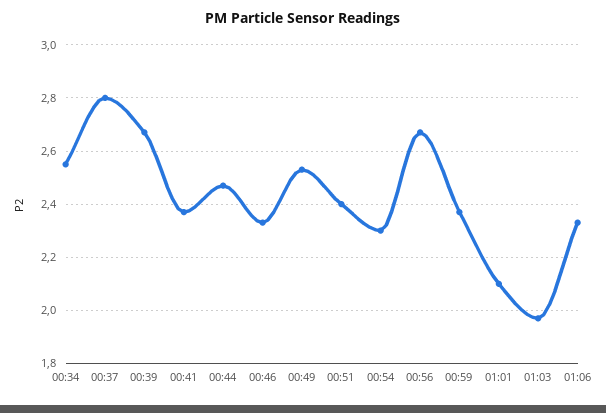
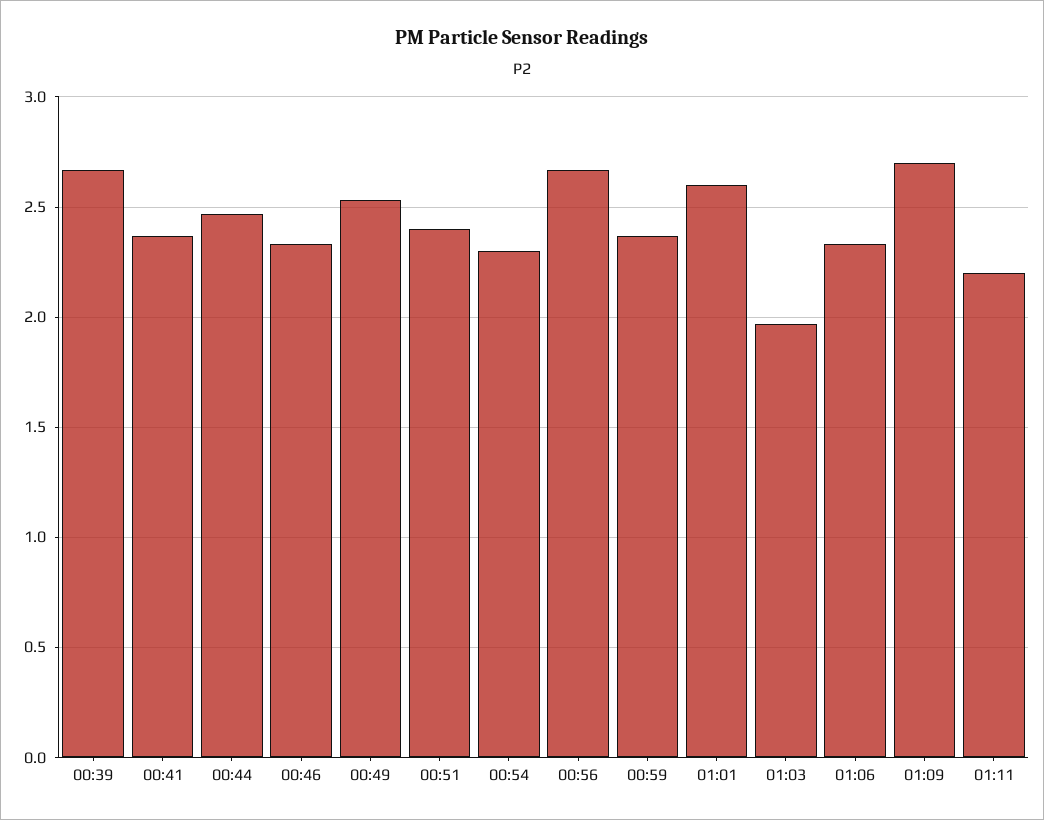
00:34: 2.55 -> none
00:37: 2.8 -> none
01:01: 2.1 -> 2.6
01:09: none -> 2.7
01:11: none -> 2.2

